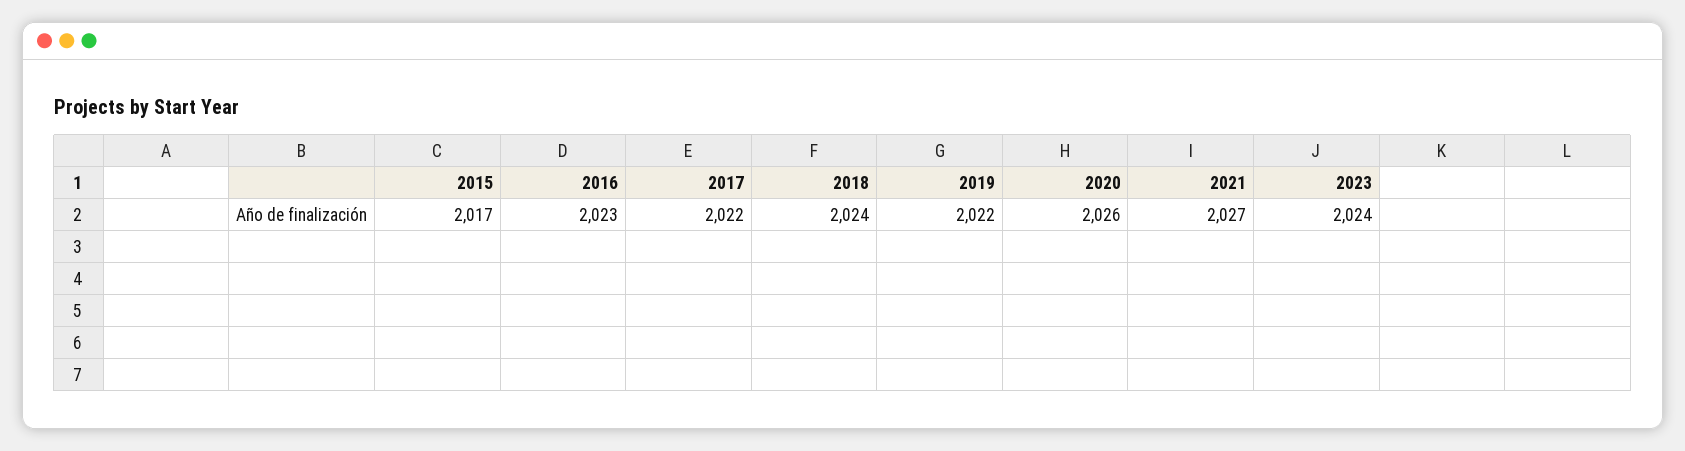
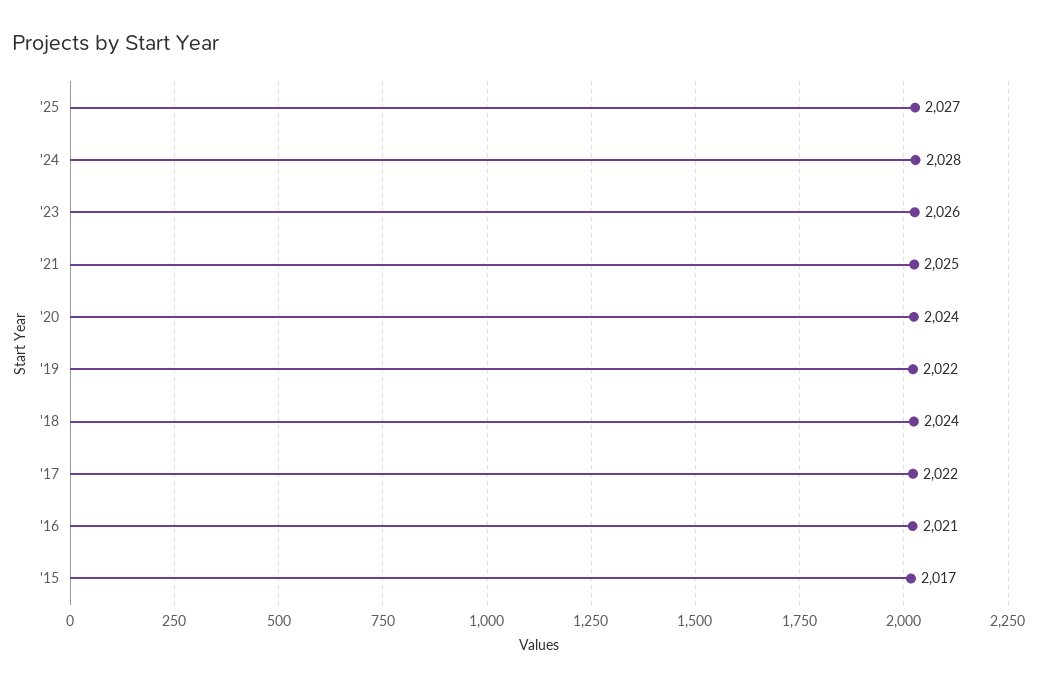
2016: 2023 -> 2021
2020: 2026 -> 2024
2021: 2027 -> 2025
2023: 2024 -> 2026
'25: none -> 2027
'24: none -> 2028

